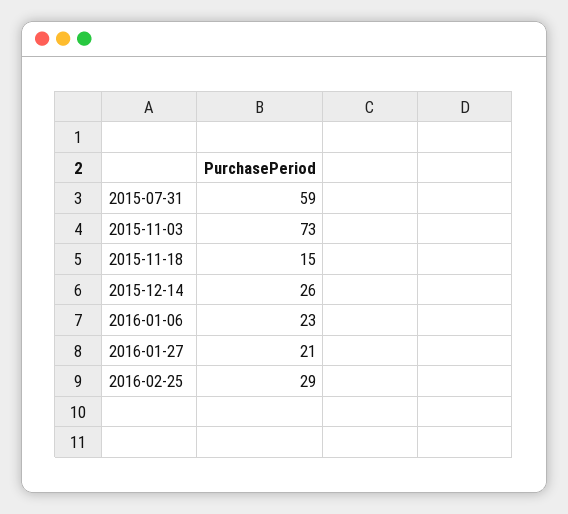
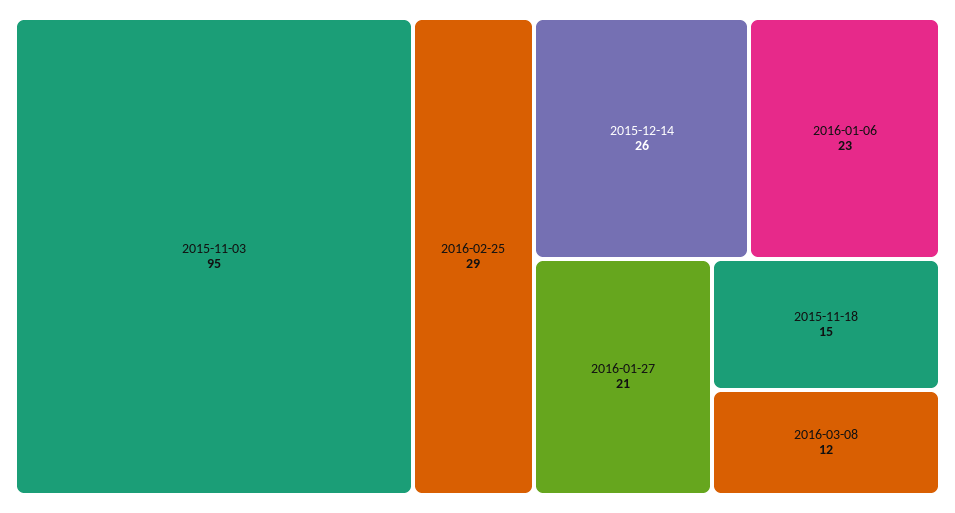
2015-07-31: 59 -> none
2015-11-03: 73 -> 95
2016-03-08: none -> 12

